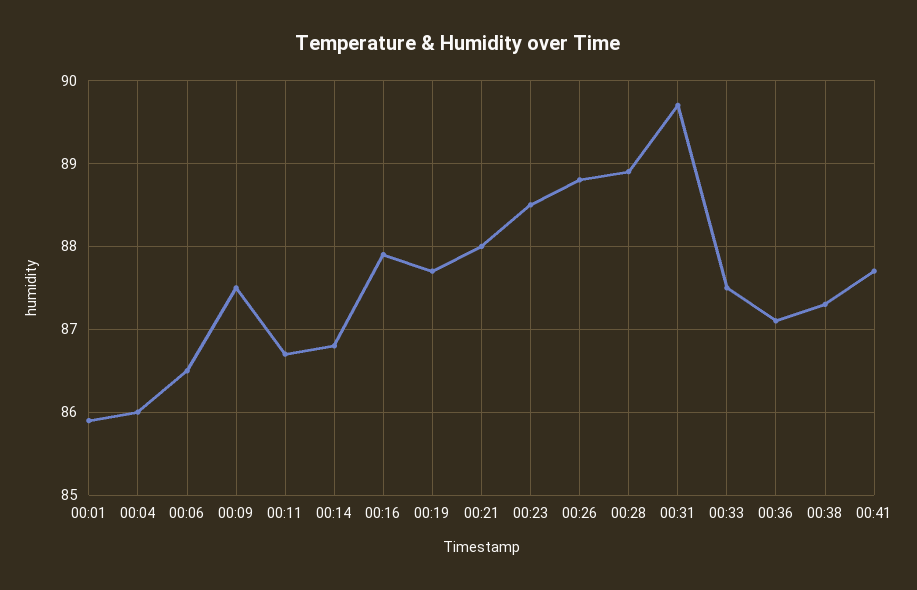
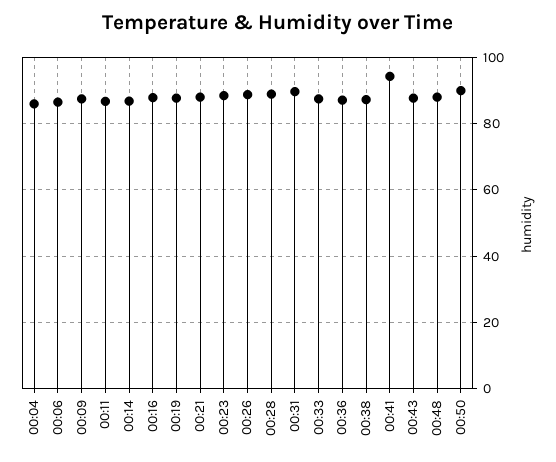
00:01: 85.9 -> none
00:41: 87.7 -> 94
00:43: none -> 88
00:48: none -> 88
00:50: none -> 90

